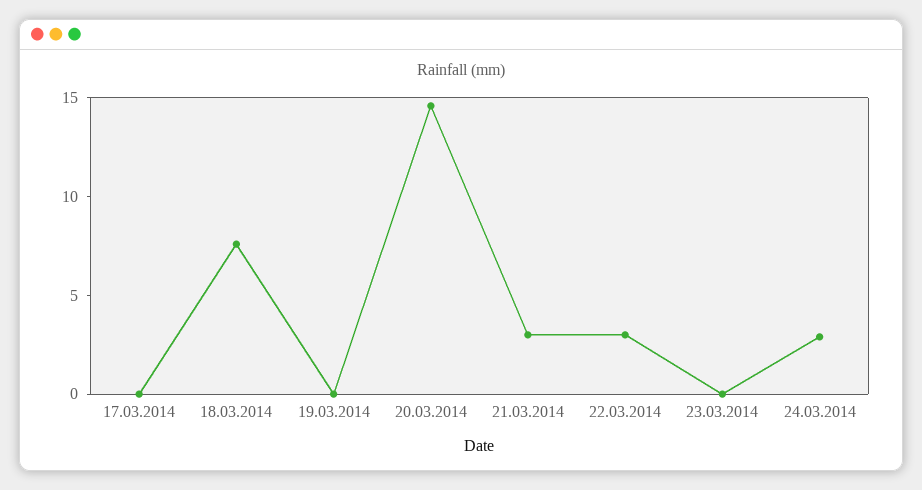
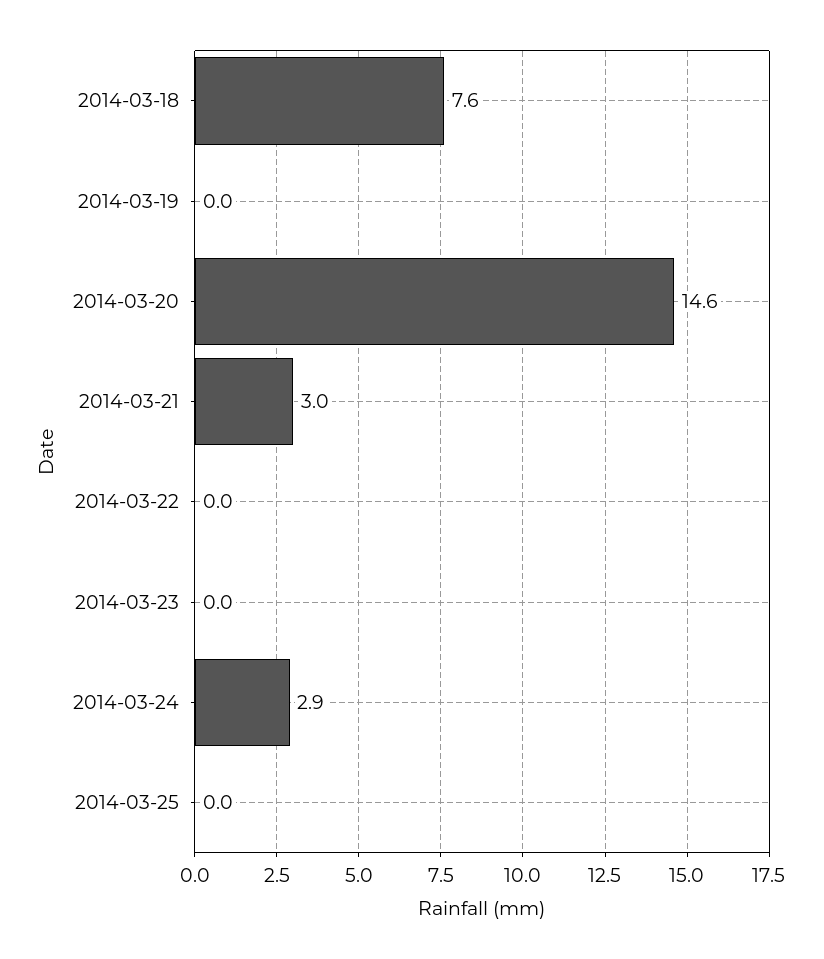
17.03.2014: 0 -> none
22.03.2014: 3 -> 0
2014-03-25: none -> 0

